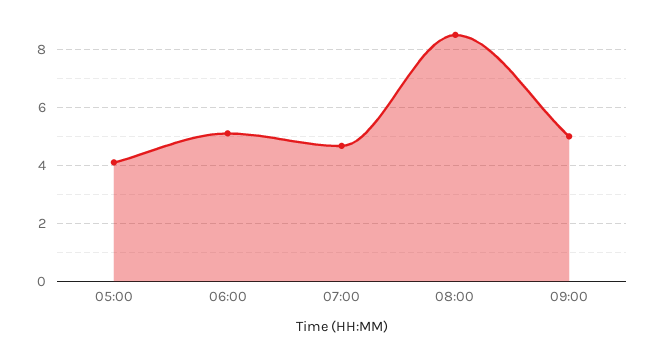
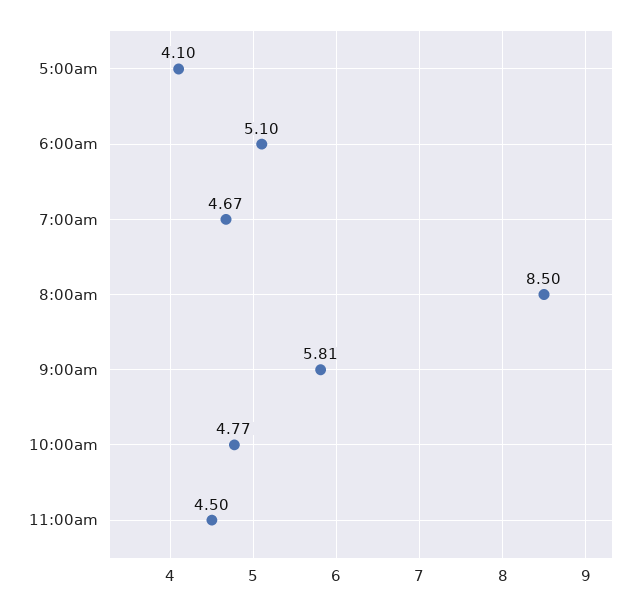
09:00: 5 -> 5.81
10:00am: none -> 4.77
11:00am: none -> 4.5

